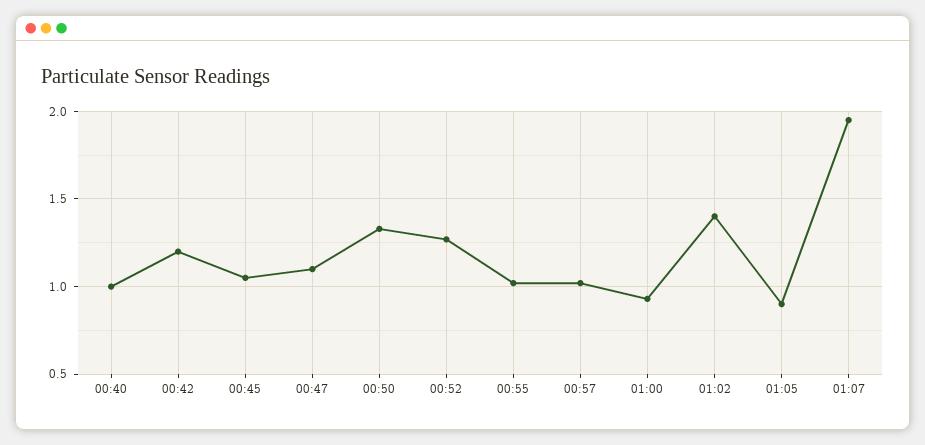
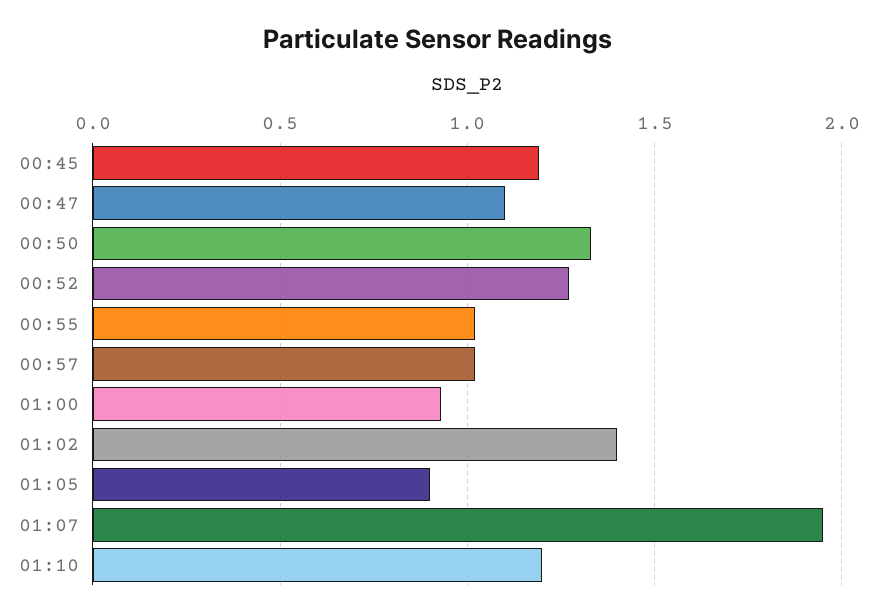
00:40: 1 -> none
00:42: 1.2 -> none
00:45: 1.05 -> 1.2
01:10: none -> 1.2

